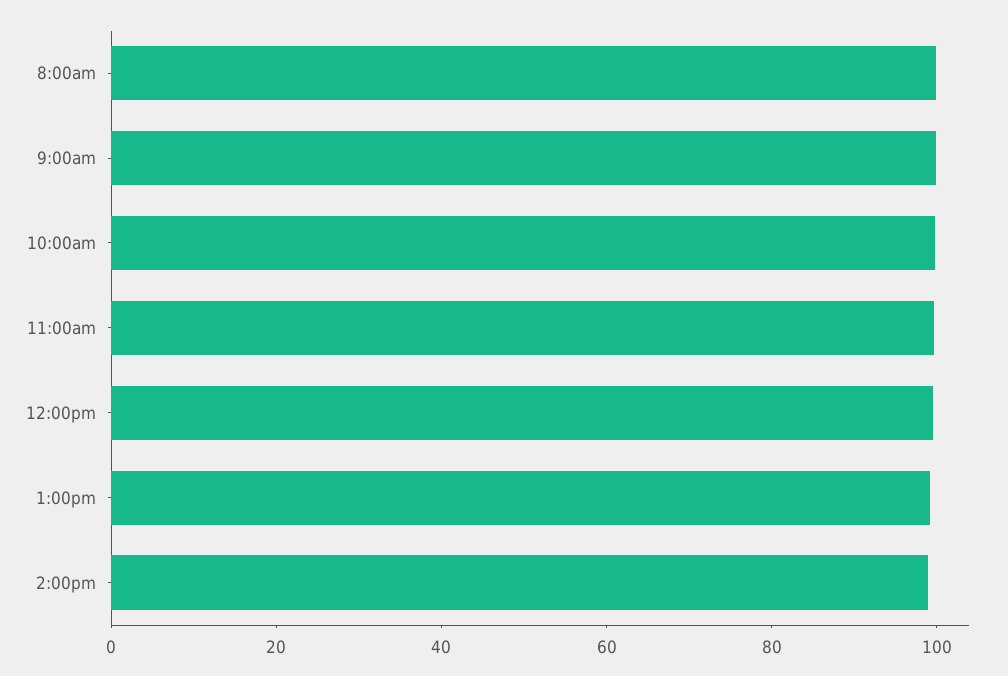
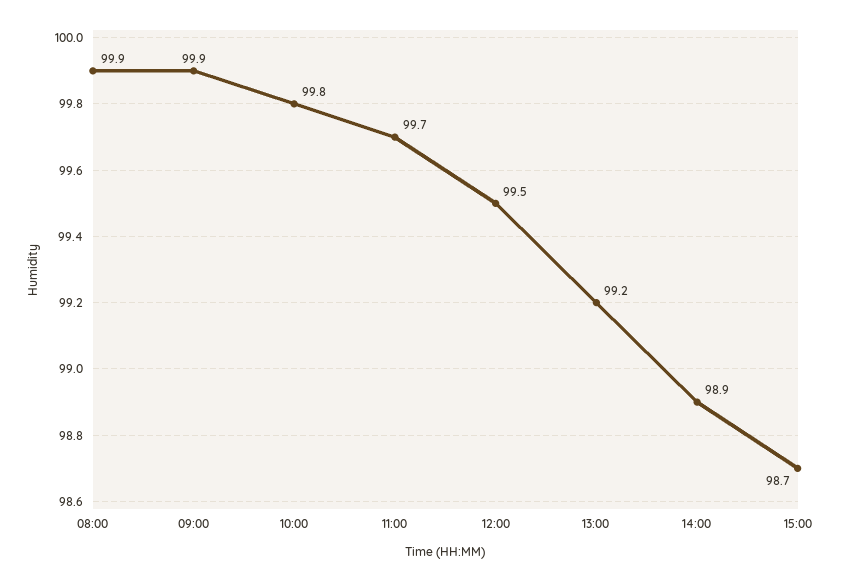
15:00: none -> 98.7

